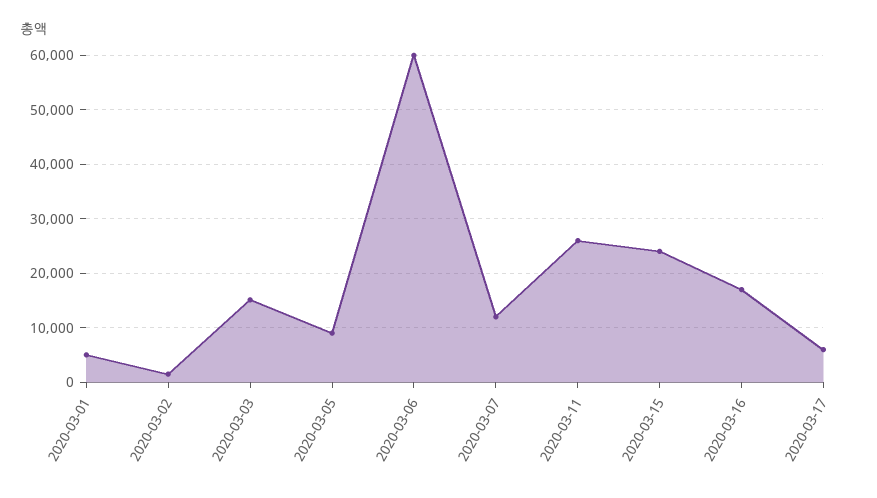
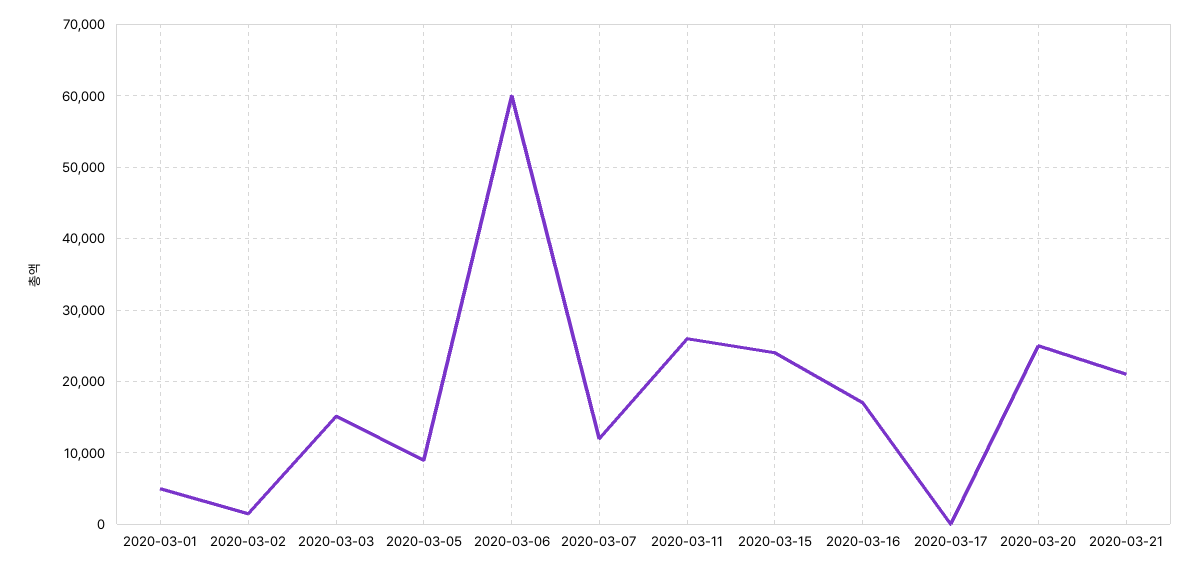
2020-03-17: 6000 -> 0
2020-03-20: none -> 25000
2020-03-21: none -> 21000

